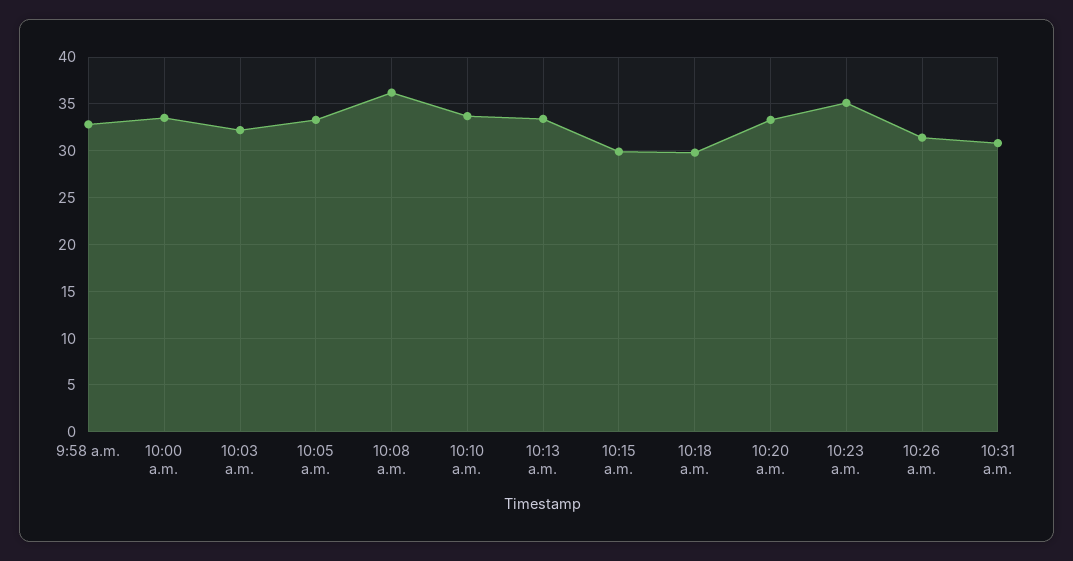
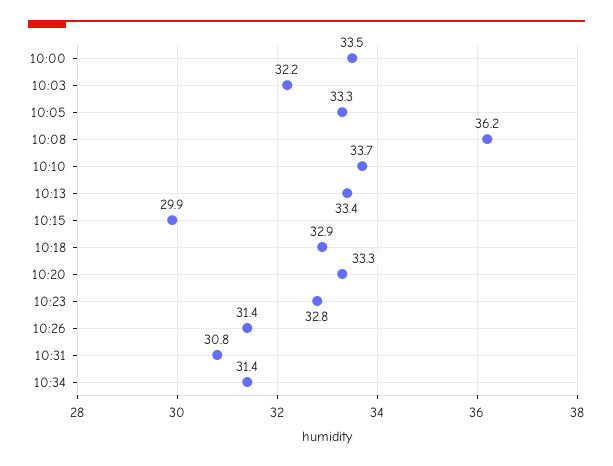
9:58 a.m.: 33 -> none
10:18 a.m.: 30 -> 32.9
10:23 a.m.: 35 -> 32.8
10:34: none -> 31.4

